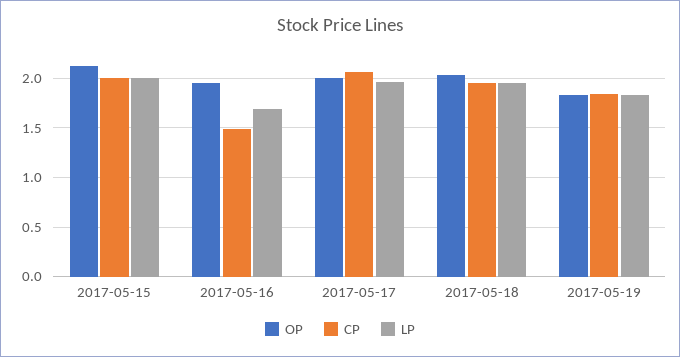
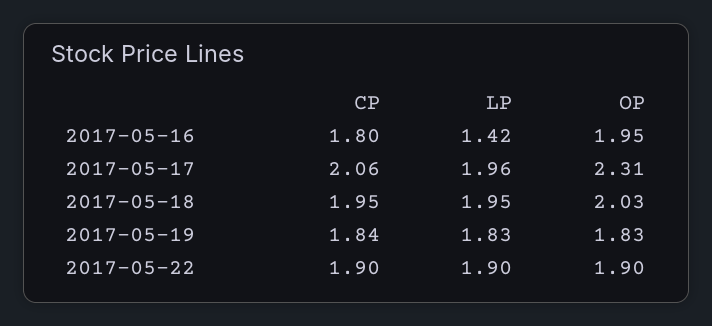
OP, 2017-05-15: 2.1 -> none
CP, 2017-05-15: 2 -> none
LP, 2017-05-15: 2 -> none
CP, 2017-05-16: 1.5 -> 1.8
LP, 2017-05-16: 1.7 -> 1.42
OP, 2017-05-17: 2 -> 2.31
CP, 2017-05-22: none -> 1.9
LP, 2017-05-22: none -> 1.9
OP, 2017-05-22: none -> 1.9

